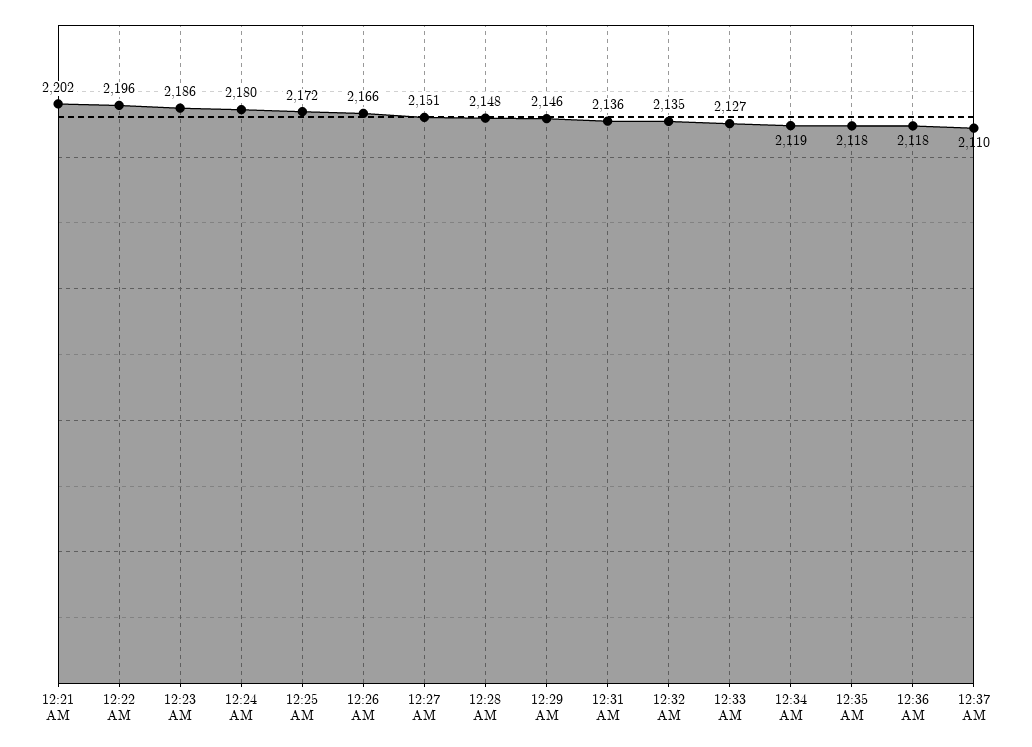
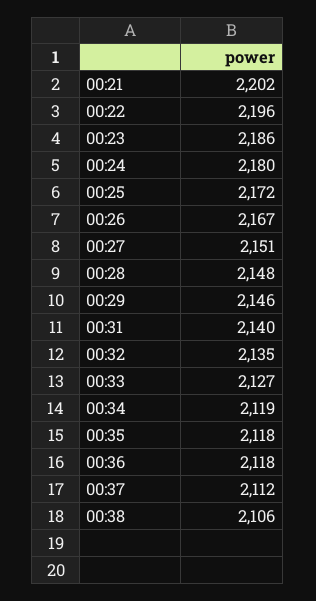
12:26 AM: 2166 -> 2167
12:31 AM: 2136 -> 2140
12:37 AM: 2110 -> 2112
00:38: none -> 2106

